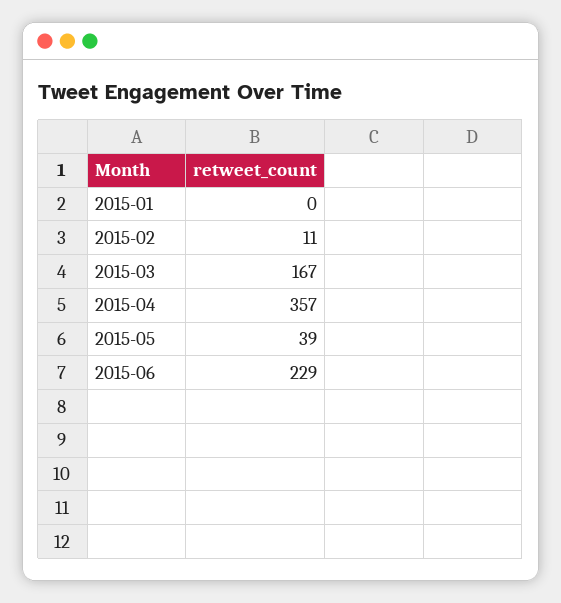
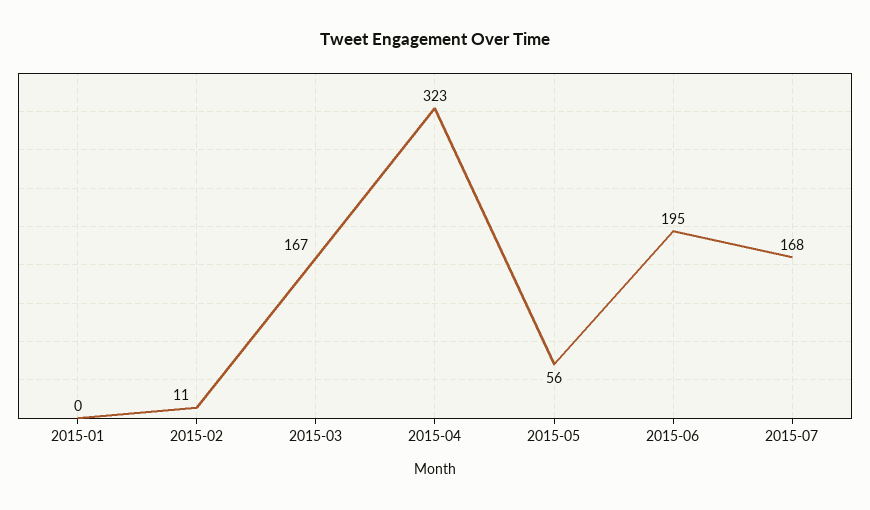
2015-04: 357 -> 323
2015-05: 39 -> 56
2015-06: 229 -> 195
2015-07: none -> 168

